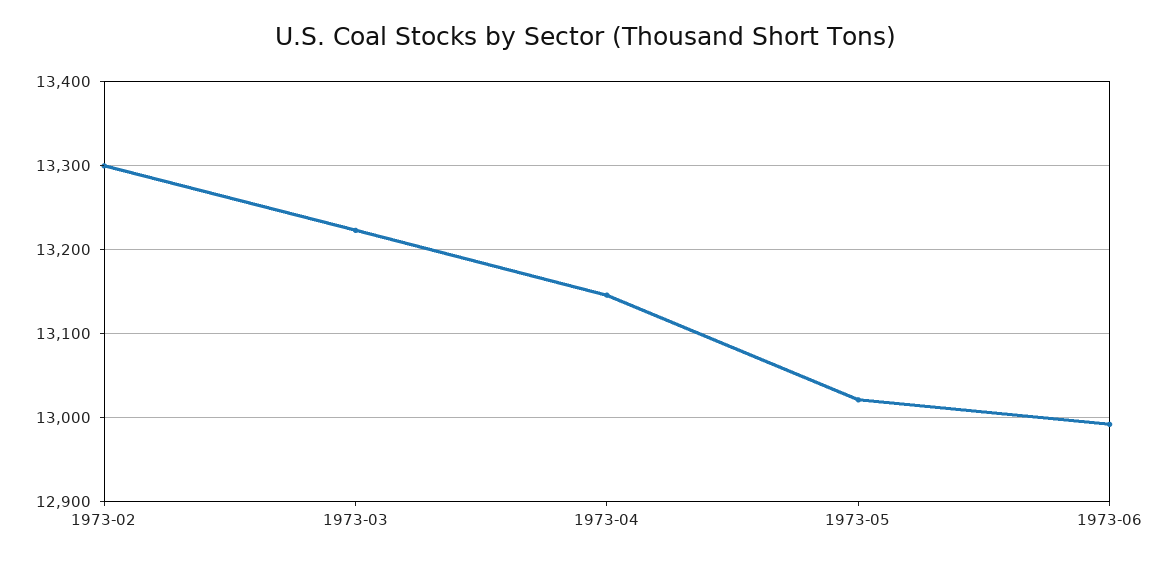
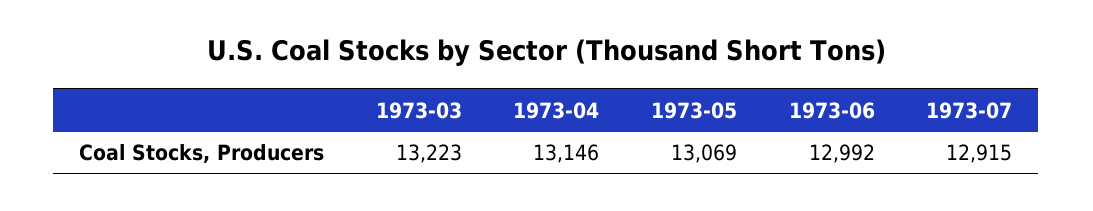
1973-02: 13300 -> none
1973-05: 13020 -> 13069
1973-07: none -> 12915

